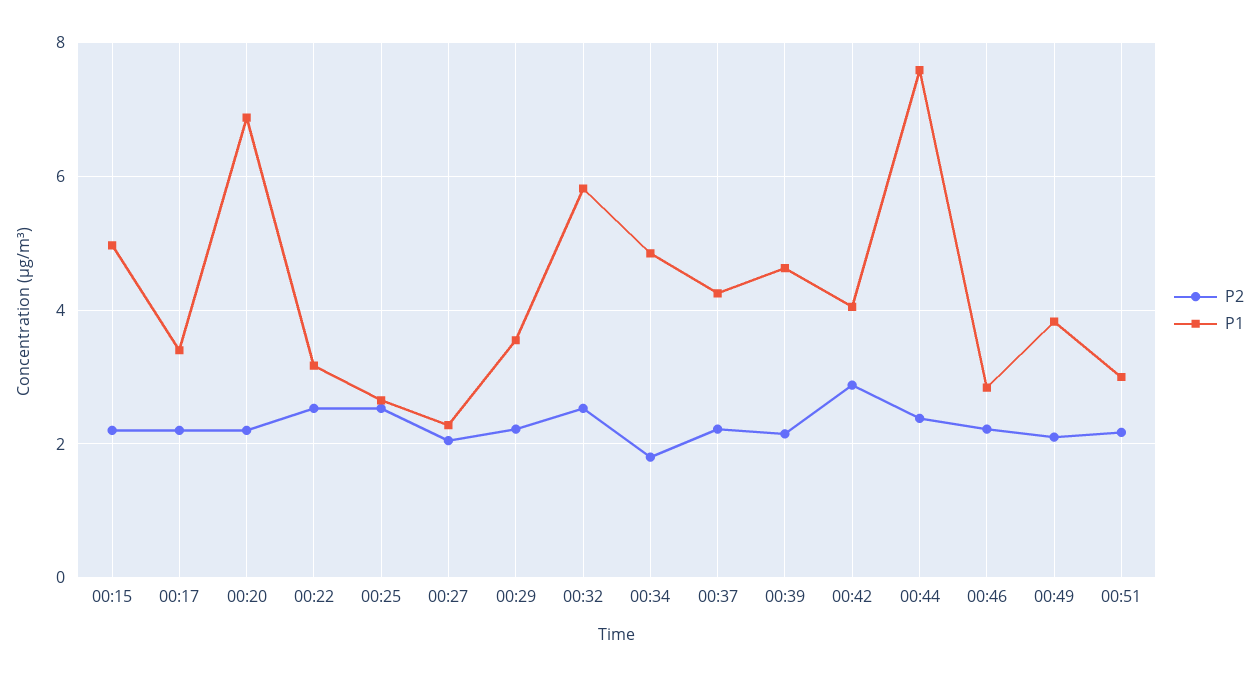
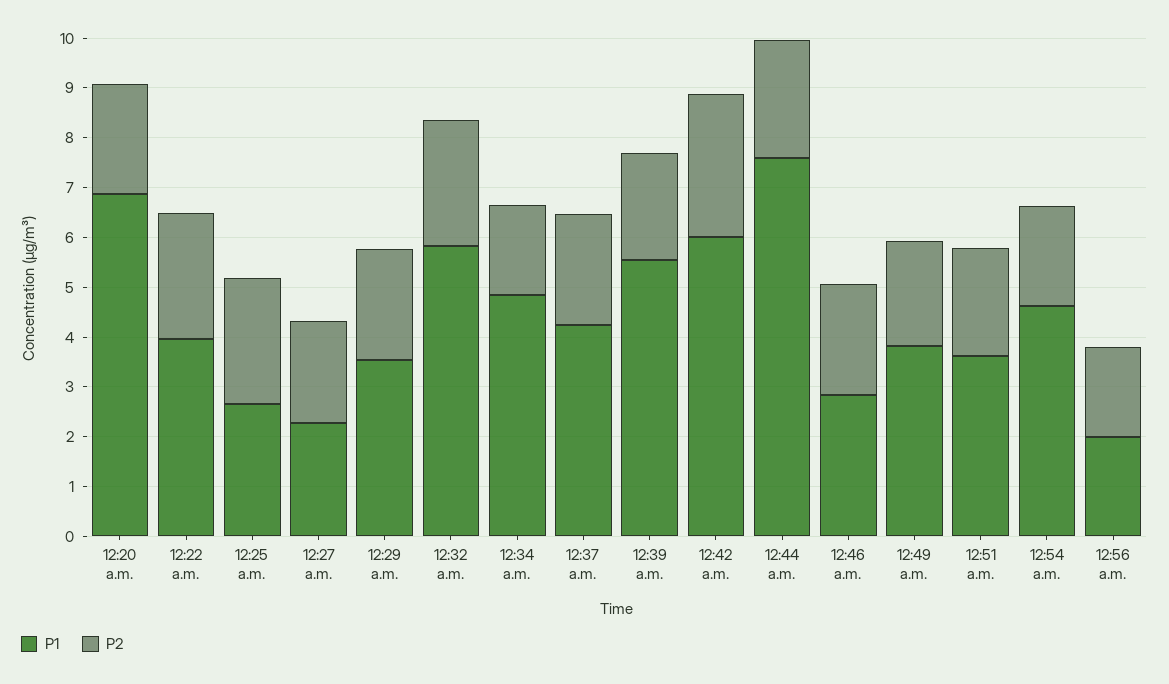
P2, 00:15: 2.2 -> none
P1, 00:15: 5 -> none
P2, 00:17: 2.2 -> none
P1, 00:17: 3.4 -> none
P1, 00:22: 3.2 -> 4
P1, 00:39: 4.6 -> 5.6
P1, 00:42: 4 -> 6
P1, 00:51: 3 -> 3.6
P1, 12:54 a.m.: none -> 4.6
P2, 12:54 a.m.: none -> 2
P1, 12:56 a.m.: none -> 2
P2, 12:56 a.m.: none -> 1.8

